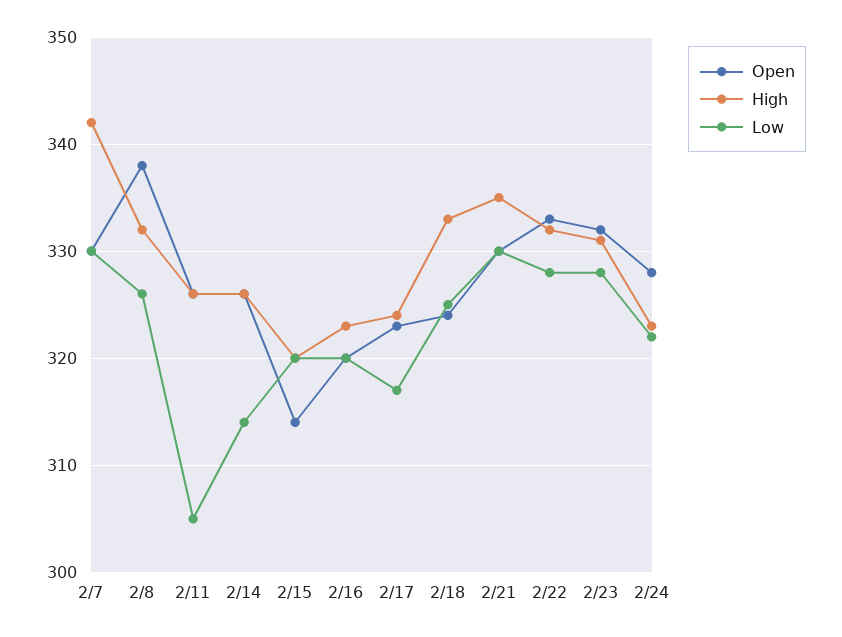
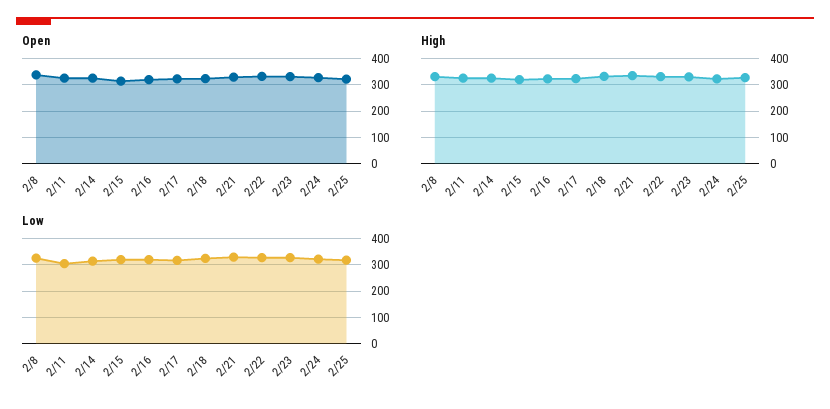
Open, 2/7: 330 -> none
High, 2/7: 342 -> none
Low, 2/7: 330 -> none
Open, 2/25: none -> 325
High, 2/25: none -> 325
Low, 2/25: none -> 325

